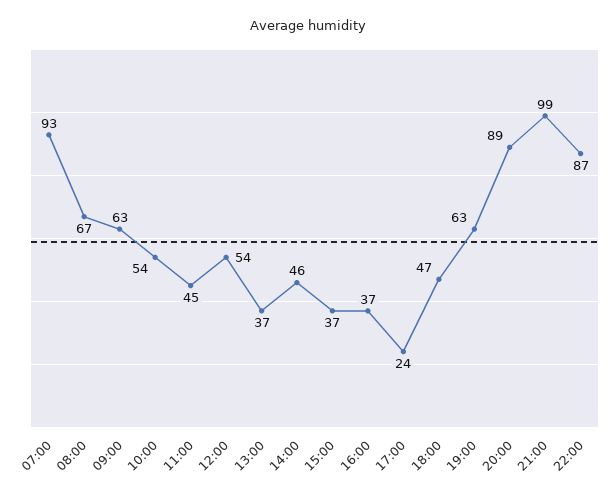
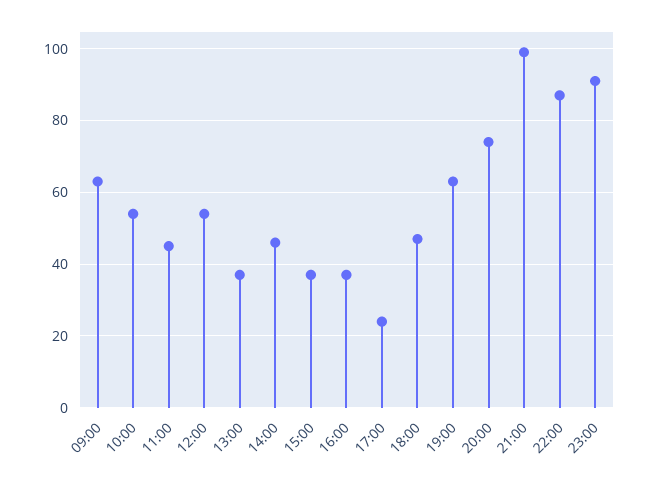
07:00: 93 -> none
08:00: 67 -> none
20:00: 89 -> 75
23:00: none -> 90

